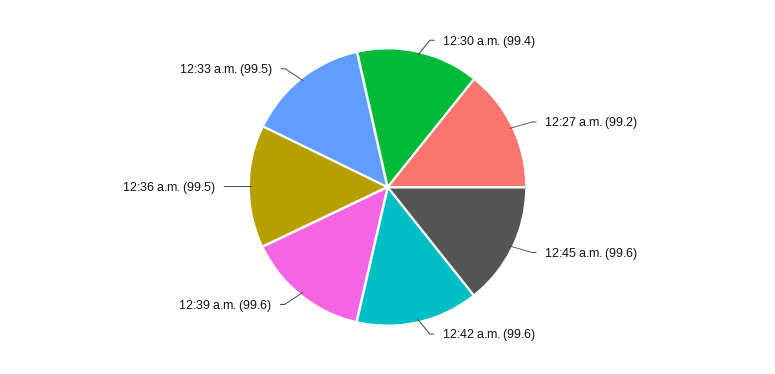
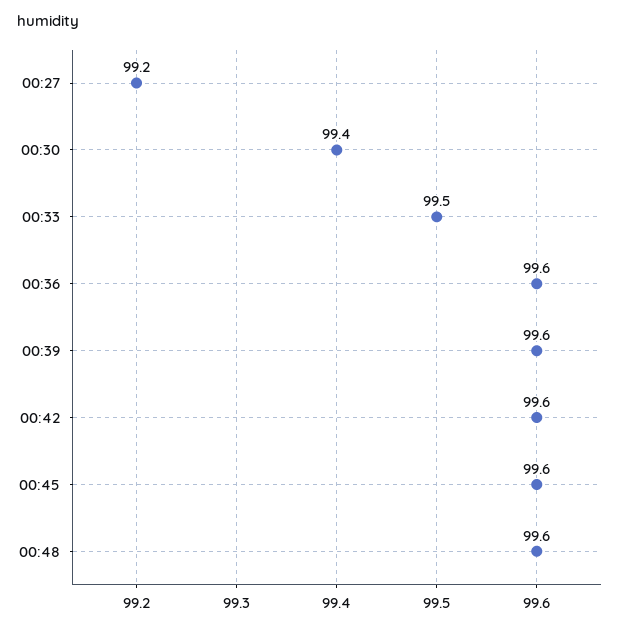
12:36 a.m.: 99.5 -> 99.6
00:48: none -> 99.6

